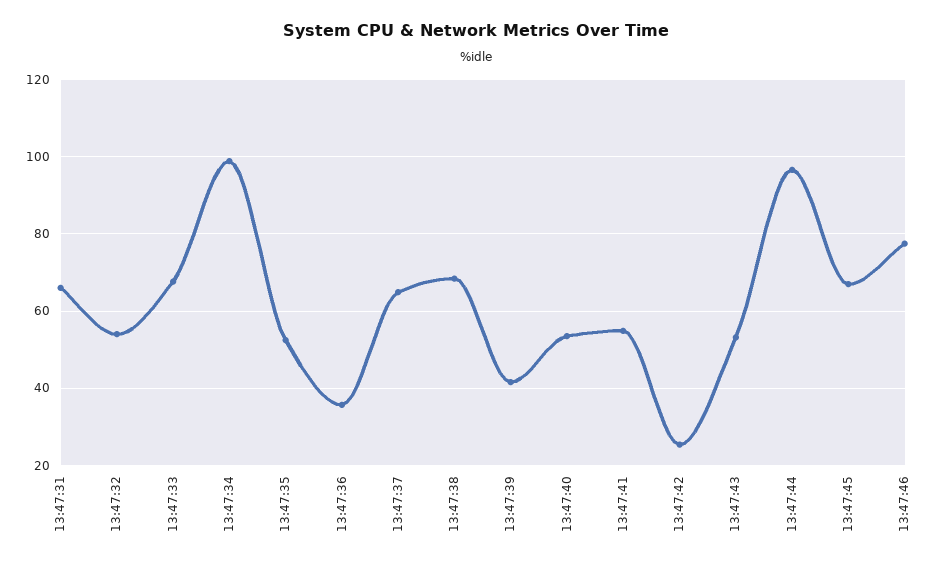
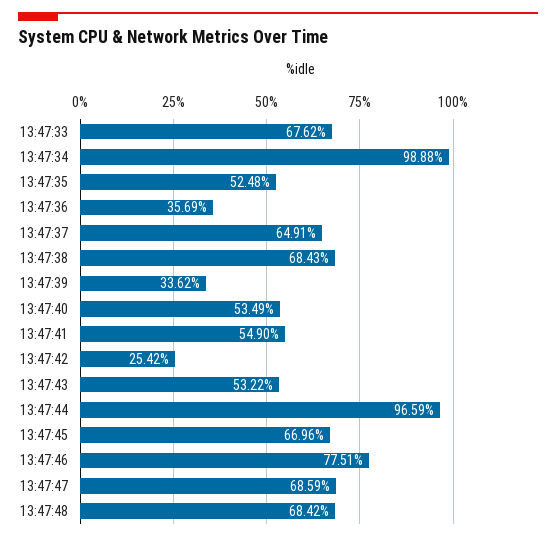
13:47:31: 66 -> none
13:47:32: 54 -> none
13:47:39: 42 -> 33.62
13:47:47: none -> 68.59
13:47:48: none -> 68.42

